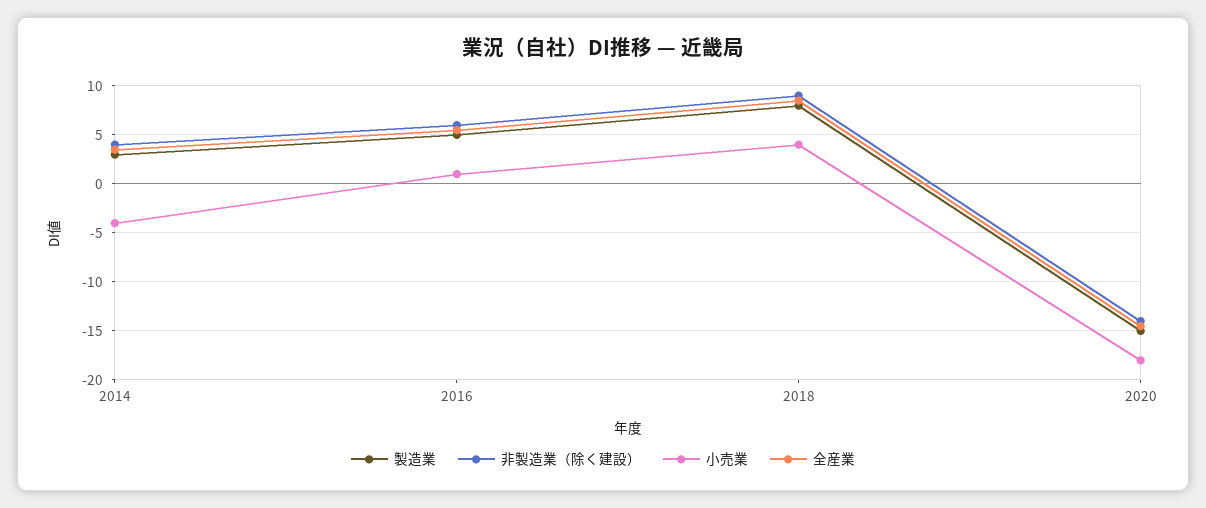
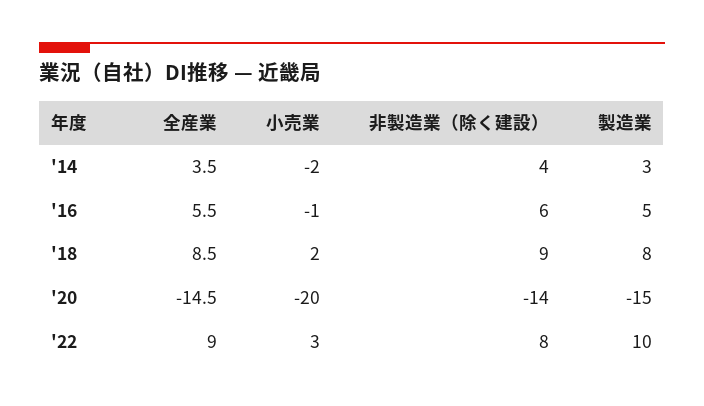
小売業, 2014: -4 -> -2
小売業, 2016: 1 -> -1
小売業, 2018: 4 -> 2
小売業, 2020: -18 -> -20
全産業, '22: none -> 9
小売業, '22: none -> 3
非製造業（除く建設）, '22: none -> 8
製造業, '22: none -> 10

